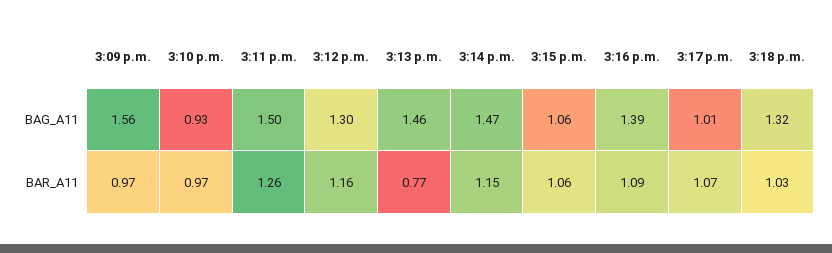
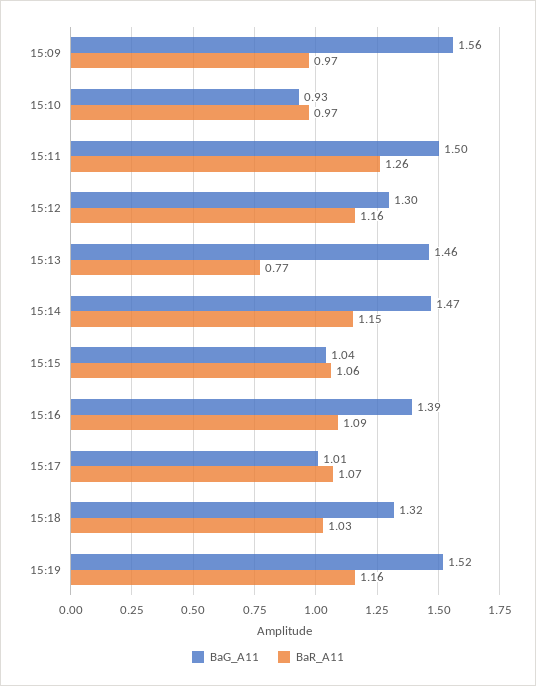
BAG_A11, 3:15 p.m.: 1.06 -> 1.04
BAG_A11, 15:19: none -> 1.52
BAR_A11, 15:19: none -> 1.16

